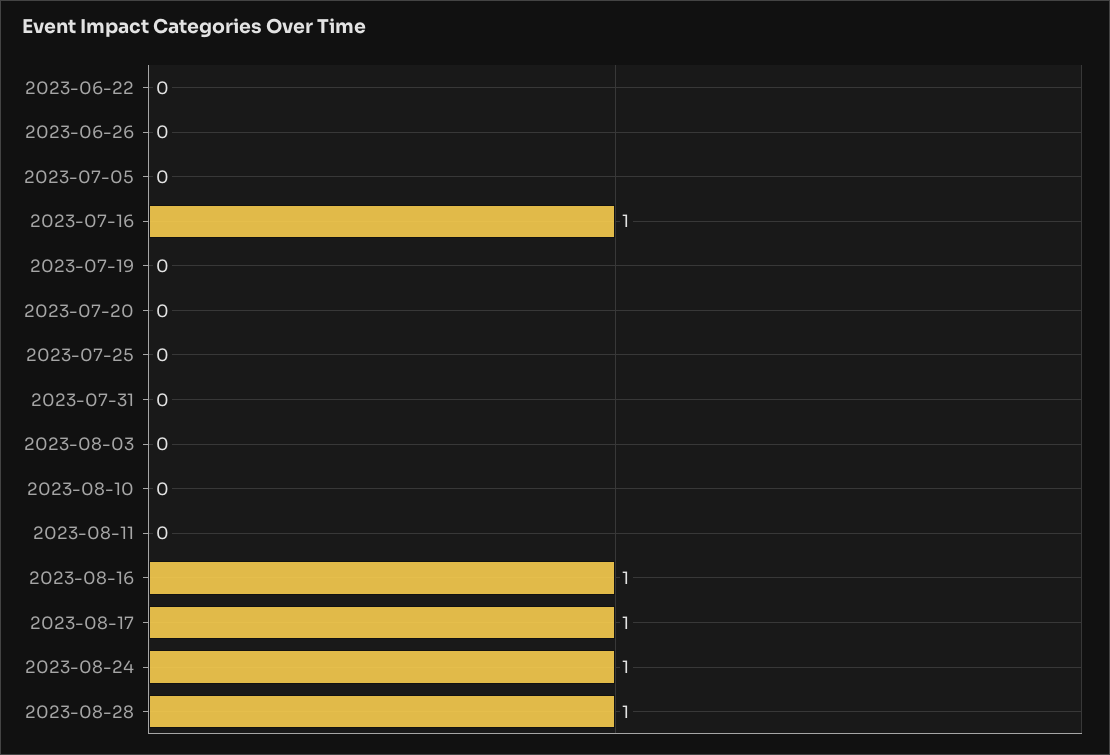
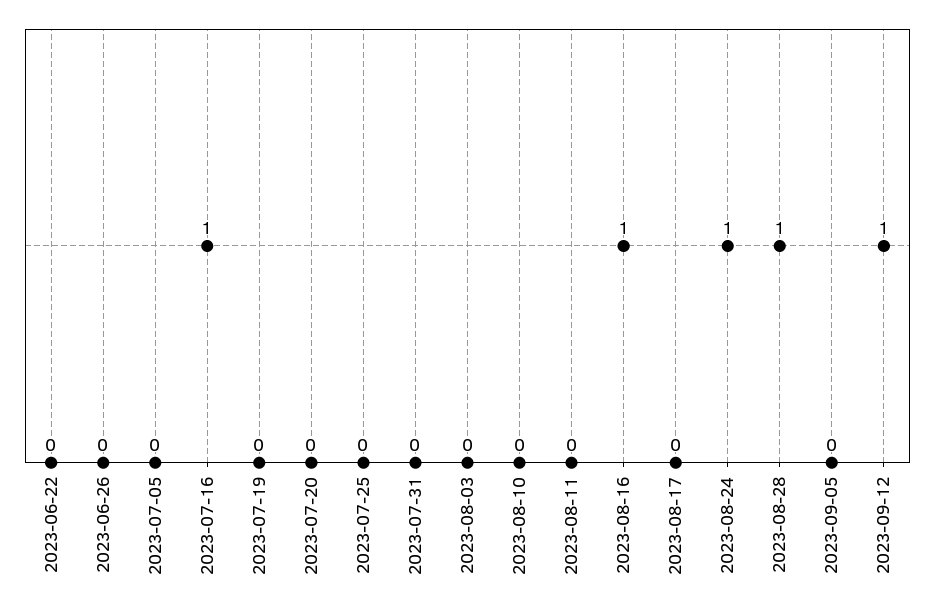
2023-08-17: 1 -> 0
2023-09-05: none -> 0
2023-09-12: none -> 1

